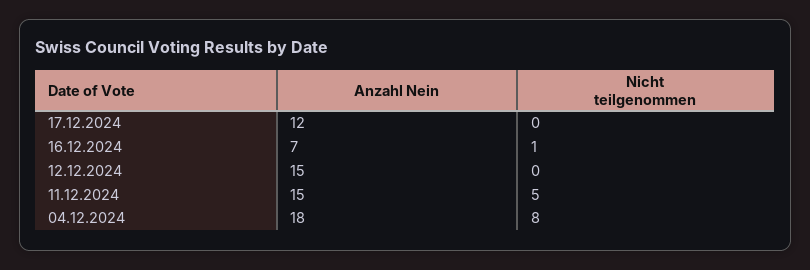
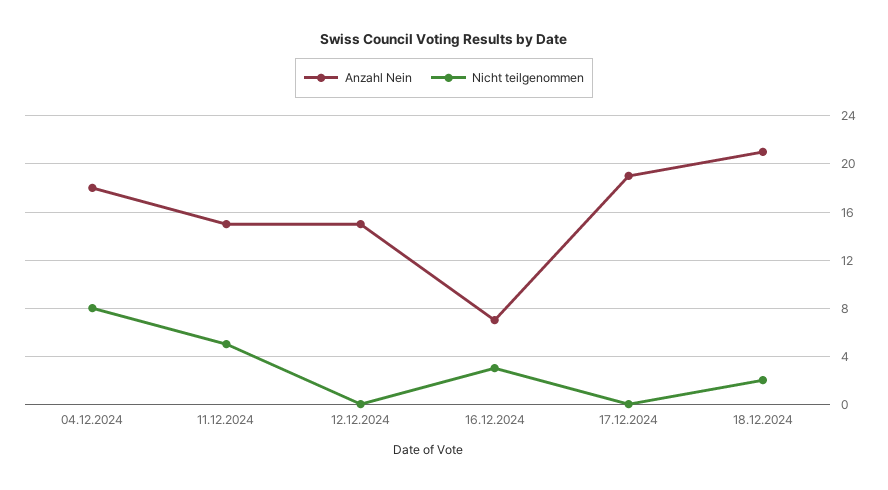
Anzahl Nein, 17.12.2024: 12 -> 19
Nicht teilgenommen, 16.12.2024: 1 -> 3
Anzahl Nein, 18.12.2024: none -> 21
Nicht teilgenommen, 18.12.2024: none -> 2

